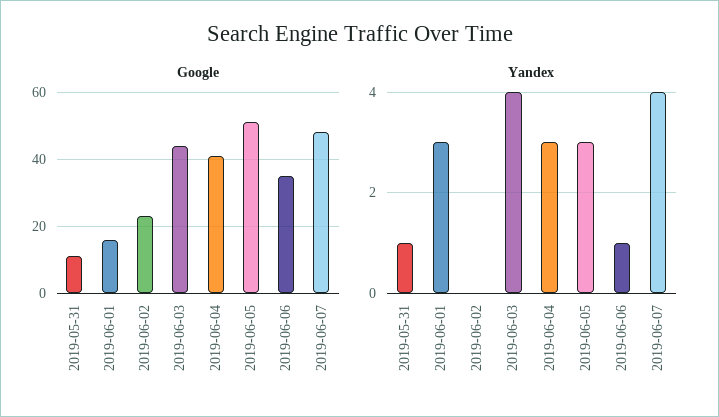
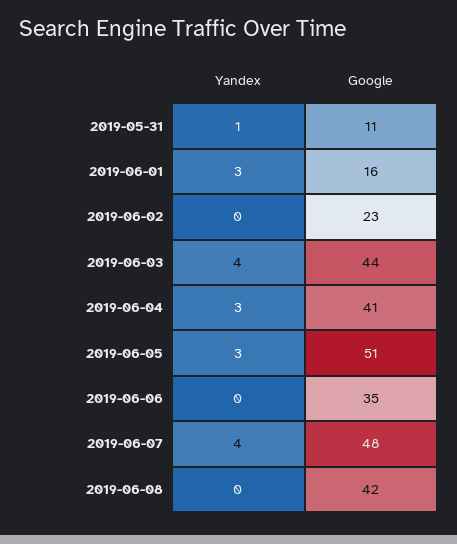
Yandex, 2019-06-06: 1 -> 0
Yandex, 2019-06-08: none -> 0
Google, 2019-06-08: none -> 42

